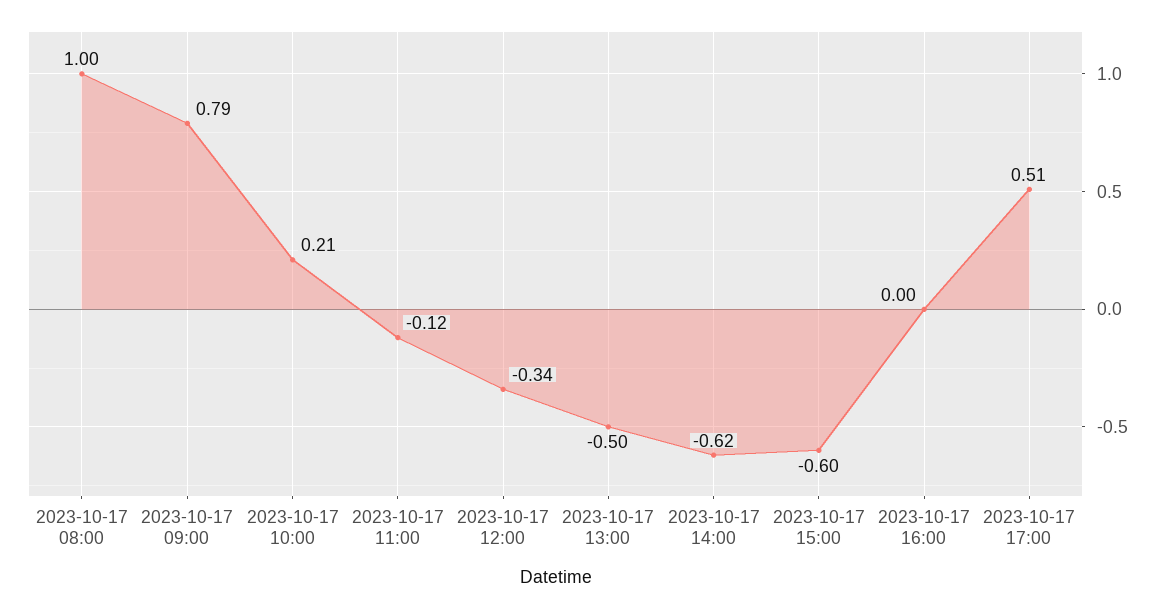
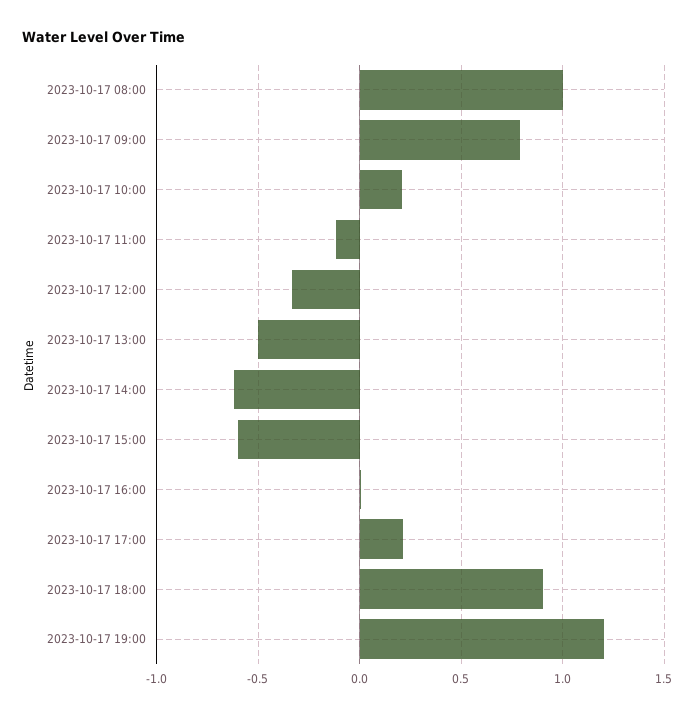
2023-10-17 17:00: 0.51 -> 0.2
2023-10-17 18:00: none -> 0.9
2023-10-17 19:00: none -> 1.2

